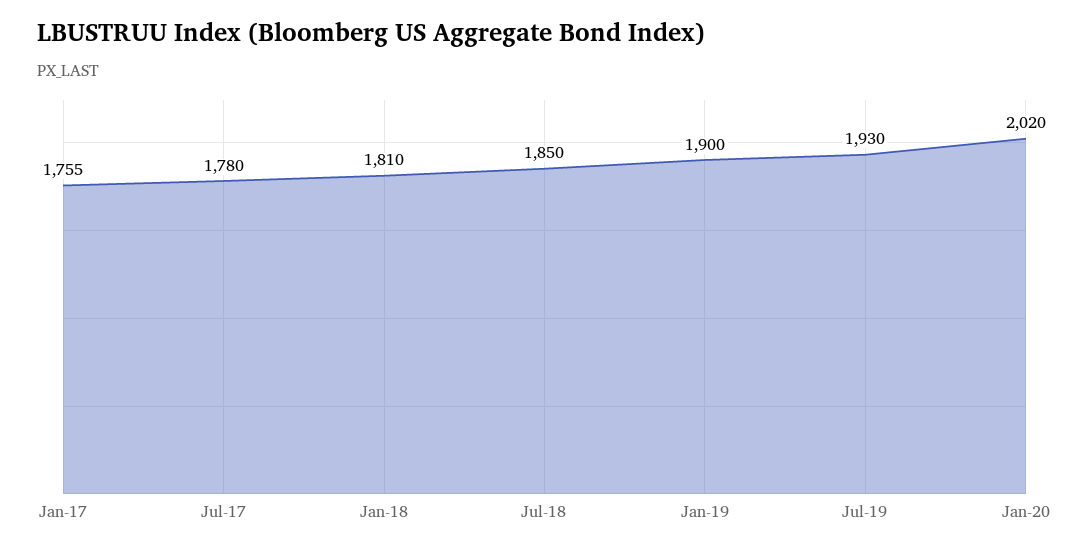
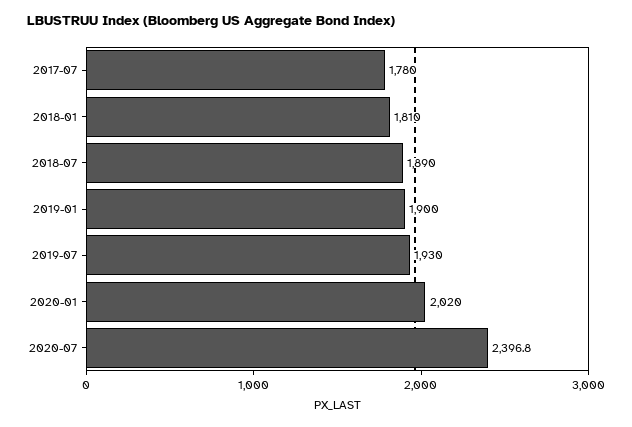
Jan-17: 1755 -> none
Jul-18: 1850 -> 1890
2020-07: none -> 2396.8

